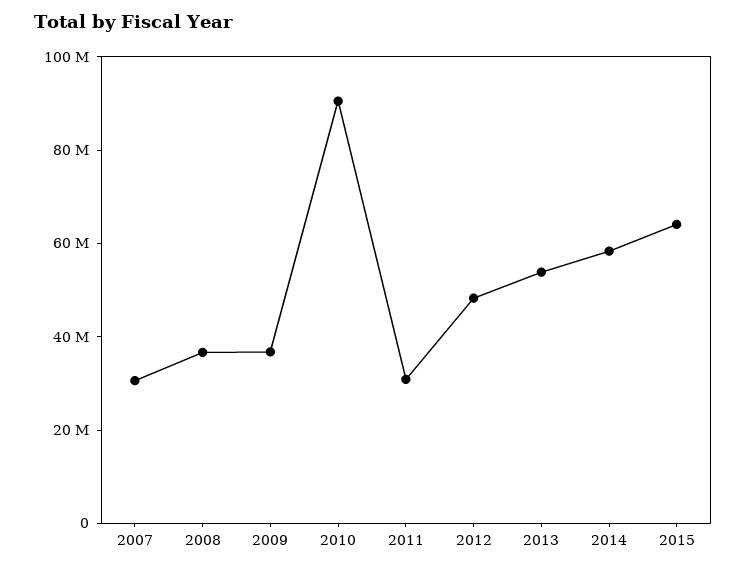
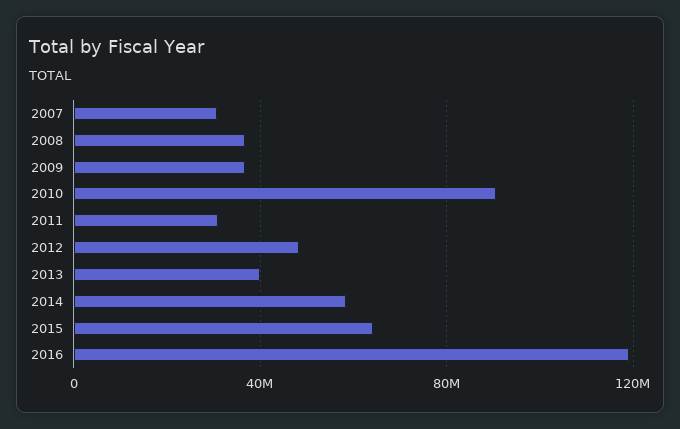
2013: 55000000 -> 40000000
2016: none -> 120000000

